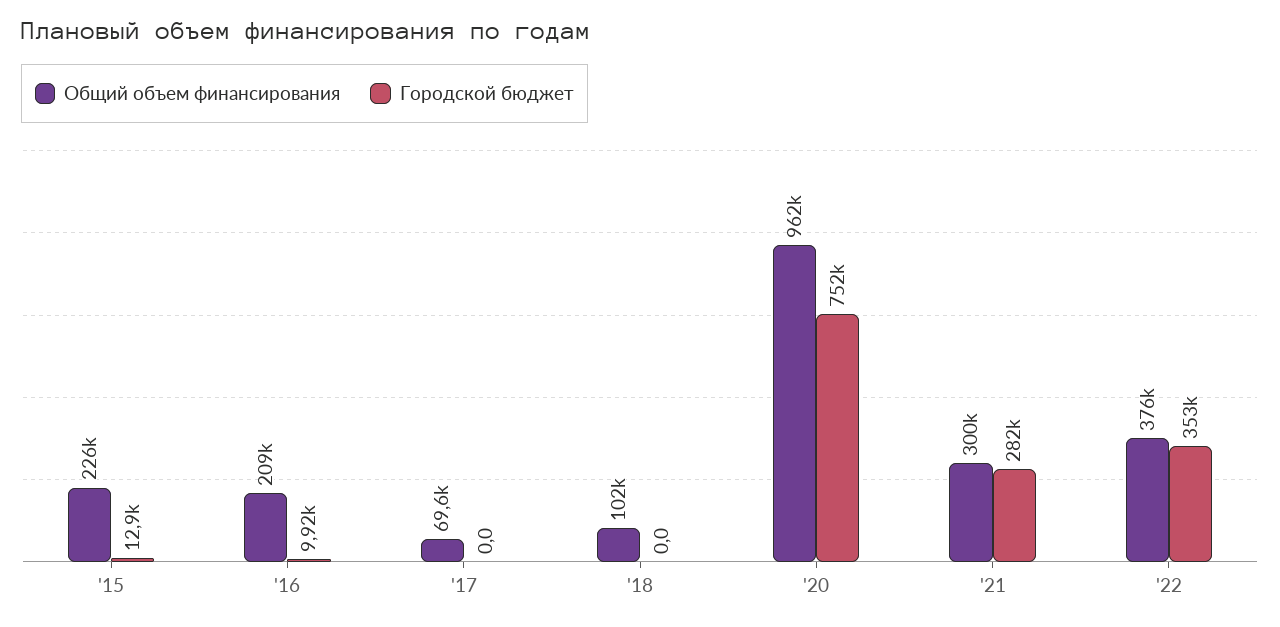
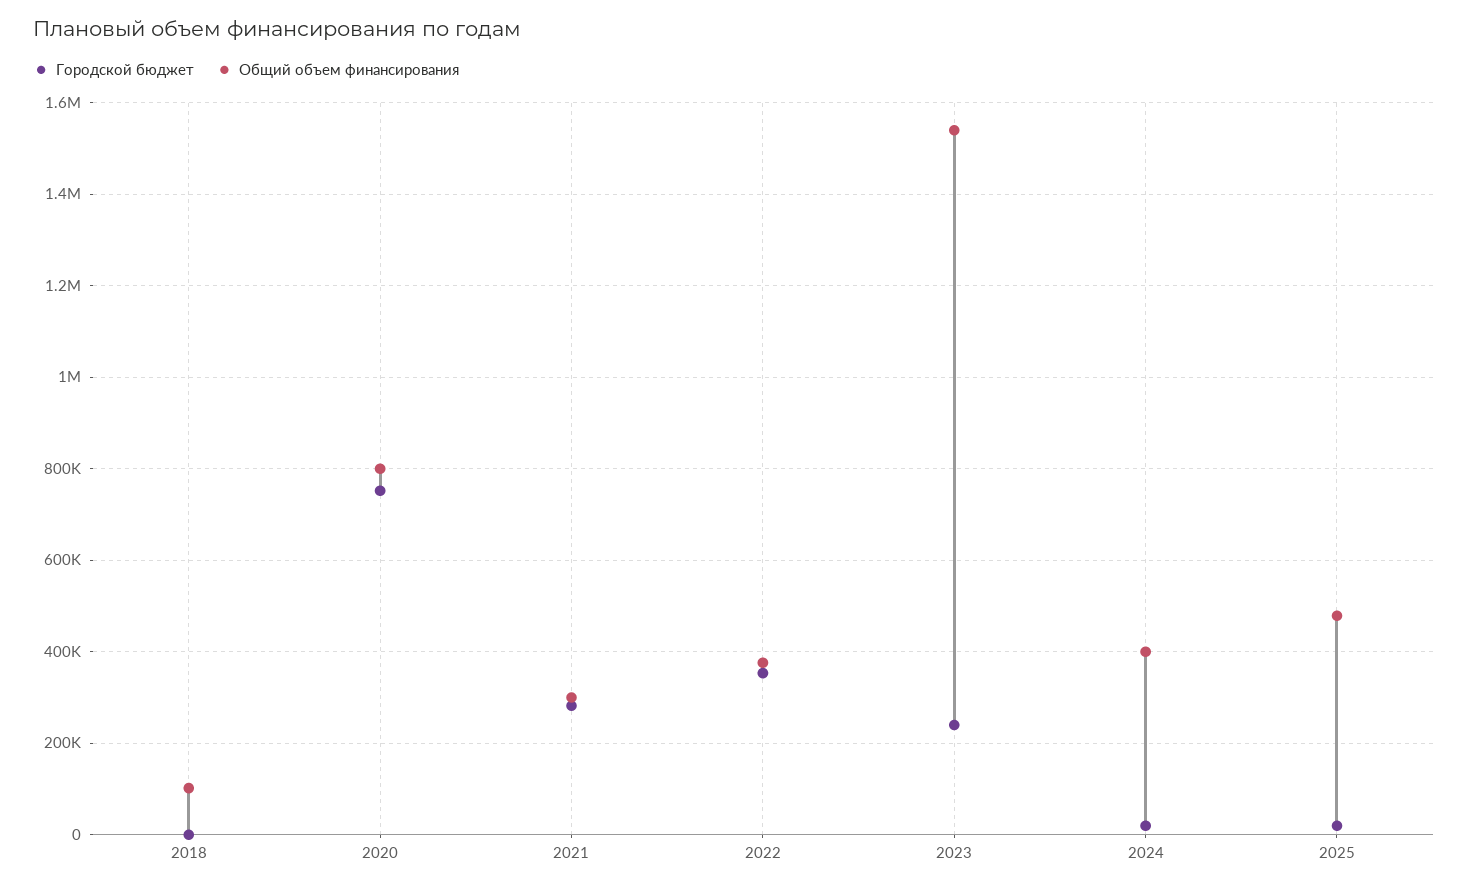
Общий объем финансирования, '15: 226000 -> none
Городской бюджет, '15: 12900 -> none
Общий объем финансирования, '16: 209000 -> none
Городской бюджет, '16: 9920 -> none
Общий объем финансирования, '17: 69600 -> none
Городской бюджет, '17: 0 -> none
Общий объем финансирования, '20: 962000 -> 800000
Городской бюджет, 2023: none -> 240000
Общий объем финансирования, 2023: none -> 1540000
Городской бюджет, 2024: none -> 20000
Общий объем финансирования, 2024: none -> 400000
Городской бюджет, 2025: none -> 20000
Общий объем финансирования, 2025: none -> 480000

